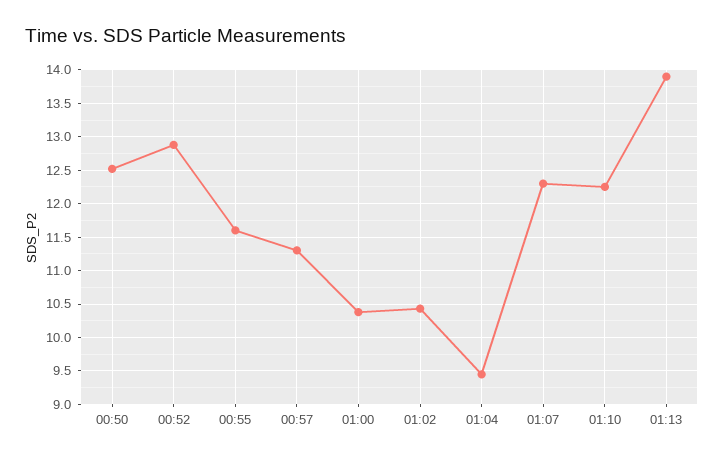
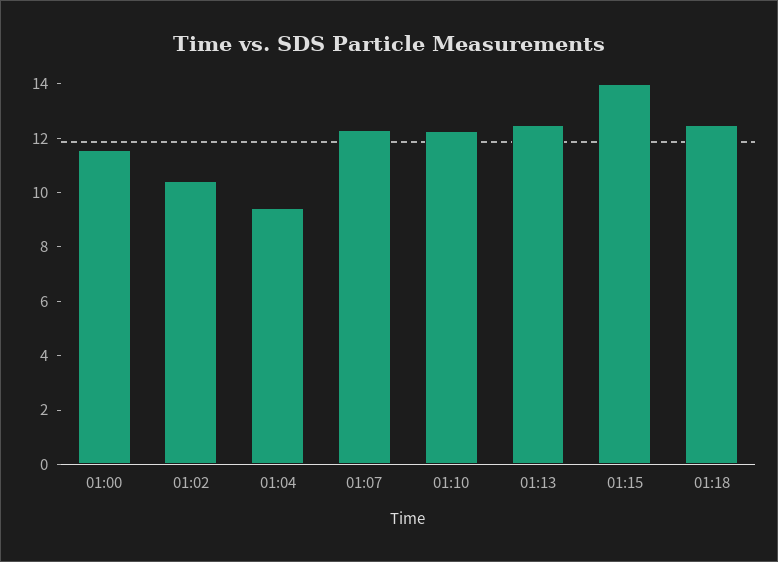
00:50: 12.5 -> none
00:52: 12.9 -> none
00:55: 11.6 -> none
00:57: 11.3 -> none
01:00: 10.4 -> 11.5
01:13: 13.9 -> 12.5
01:15: none -> 14
01:18: none -> 12.5

